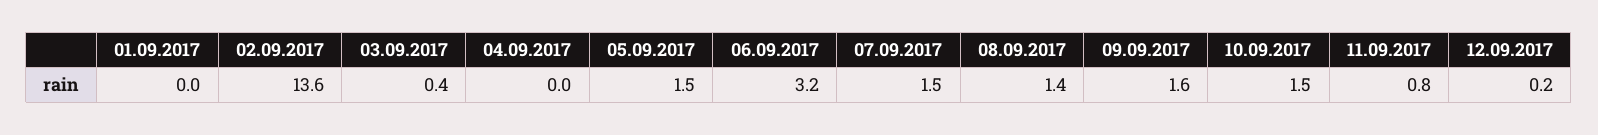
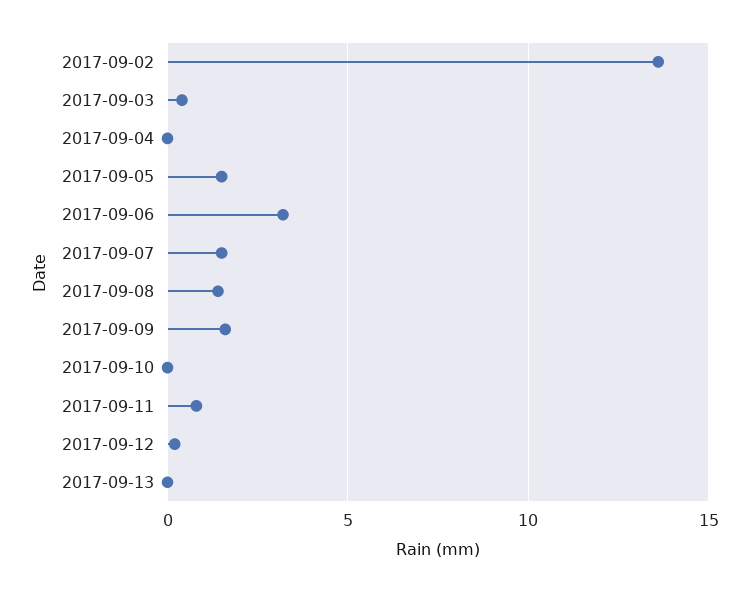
01.09.2017: 0 -> none
10.09.2017: 1.5 -> 0
2017-09-13: none -> 0

